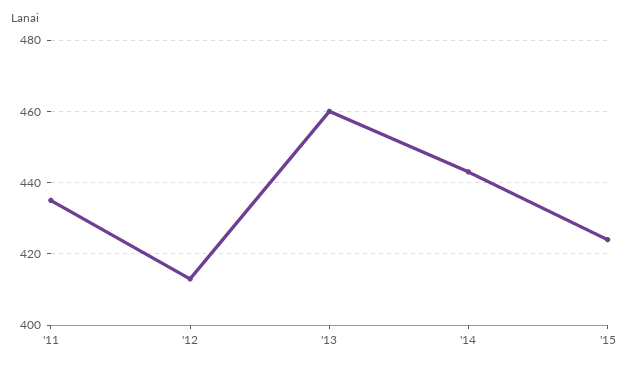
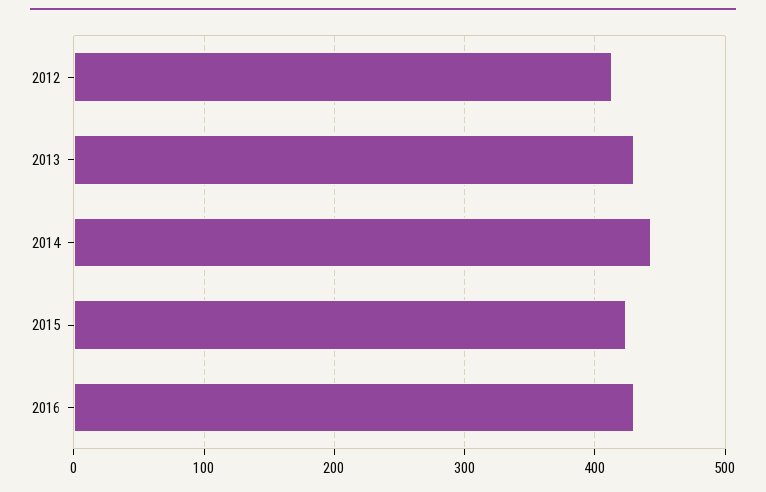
'11: 435 -> none
'13: 460 -> 430
2016: none -> 430

